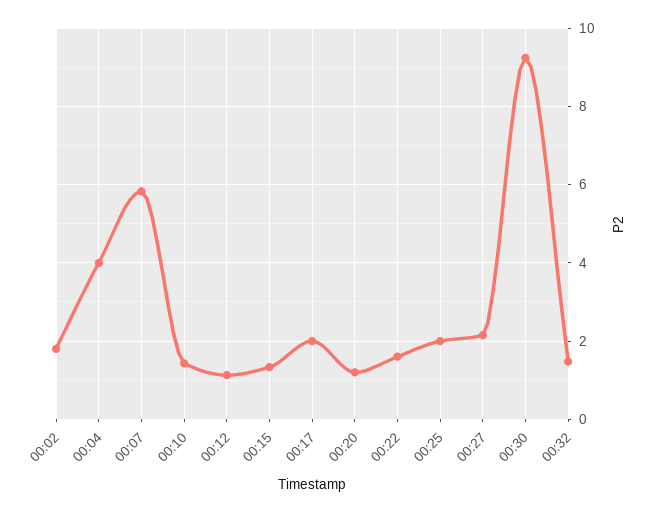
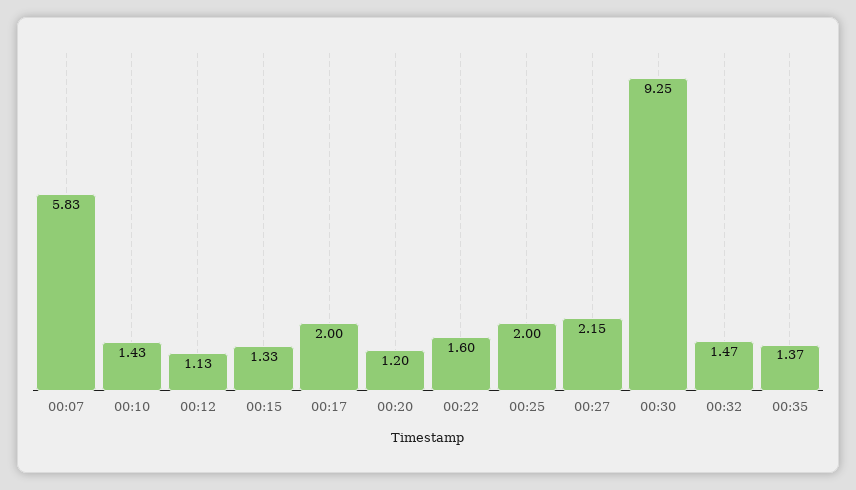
00:02: 1.8 -> none
00:04: 4 -> none
00:35: none -> 1.37

